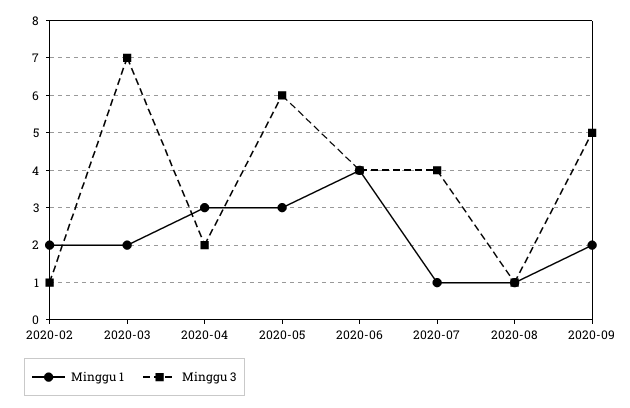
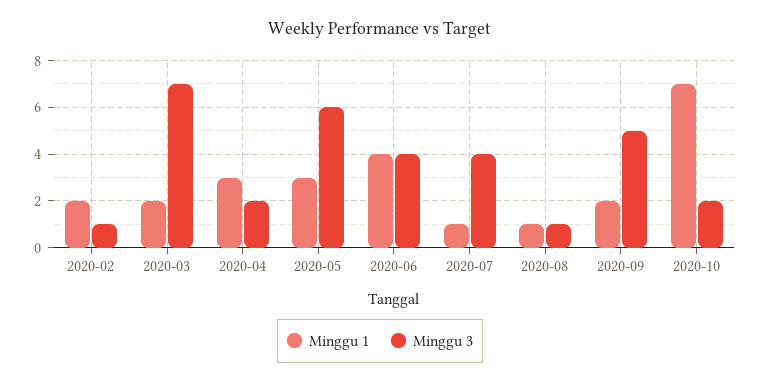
Minggu 1, 2020-10: none -> 7
Minggu 3, 2020-10: none -> 2

